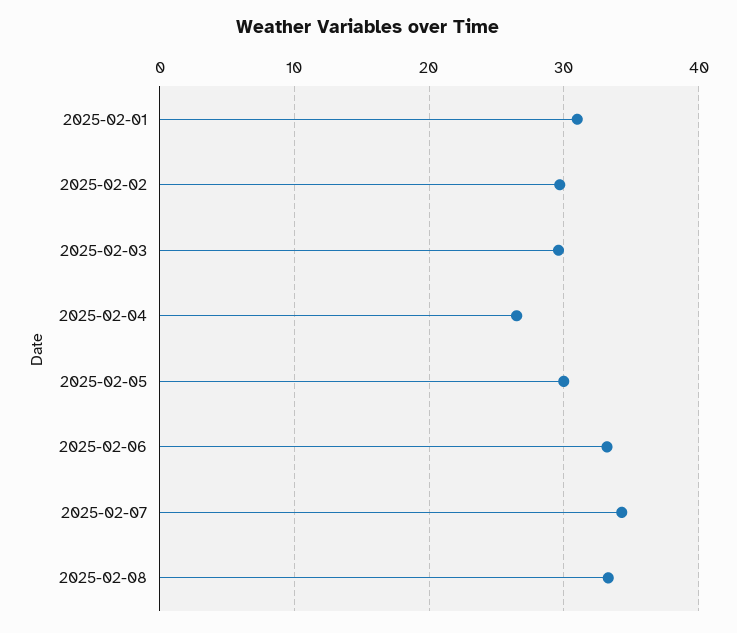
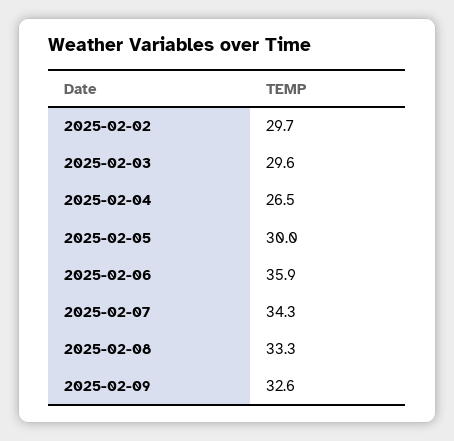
2025-02-01: 31 -> none
2025-02-06: 33 -> 35.9
2025-02-09: none -> 32.6

